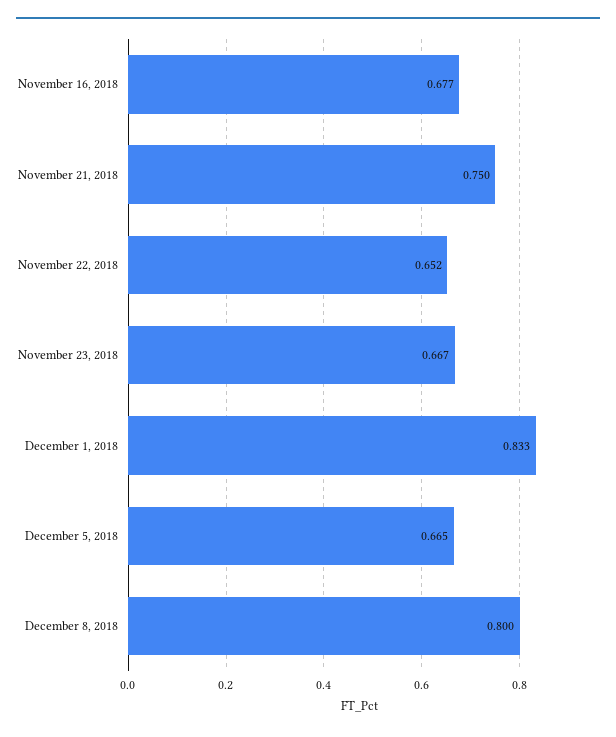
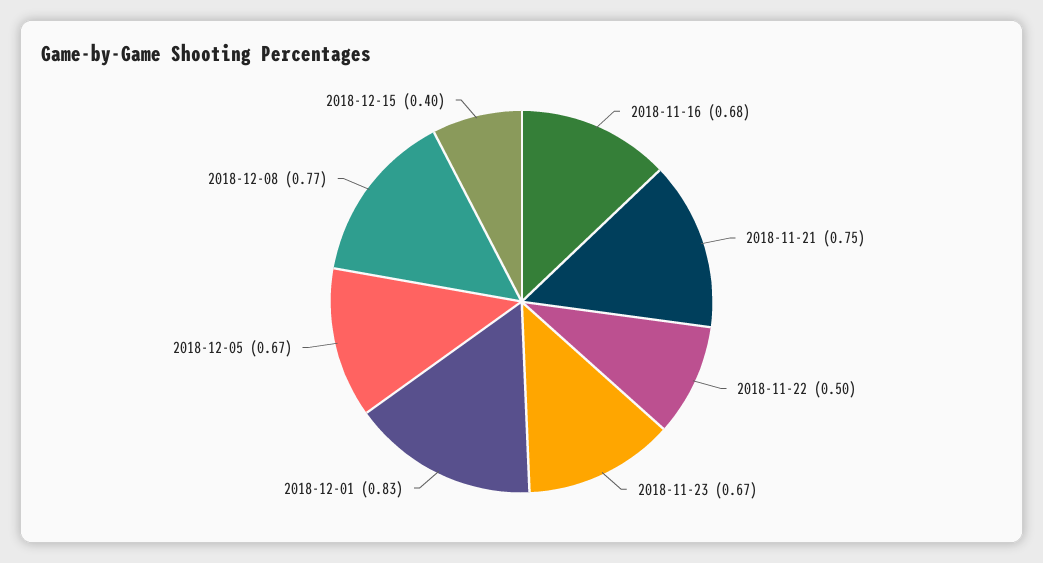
November 22, 2018: 0.652 -> 0.5
December 8, 2018: 0.8 -> 0.77
2018-12-15: none -> 0.4

